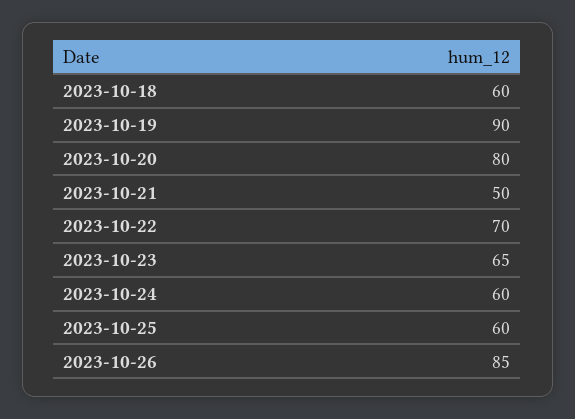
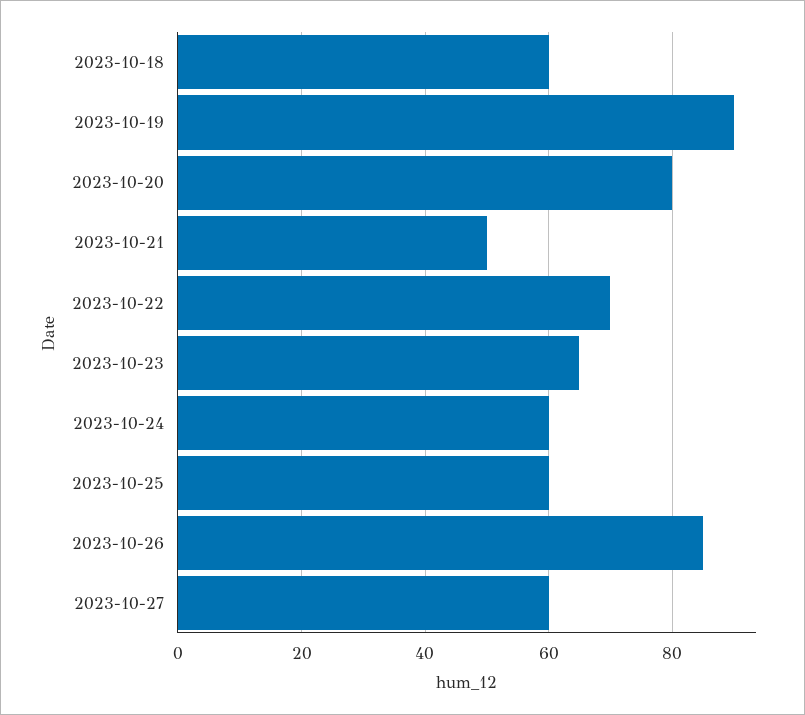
2023-10-27: none -> 60

